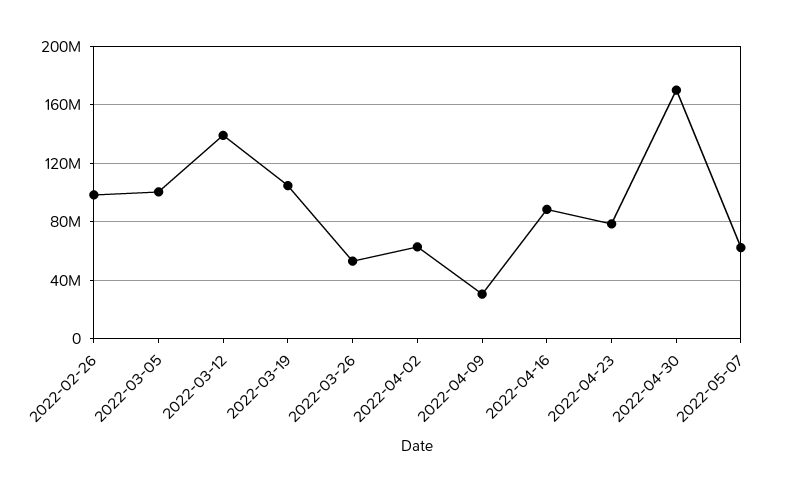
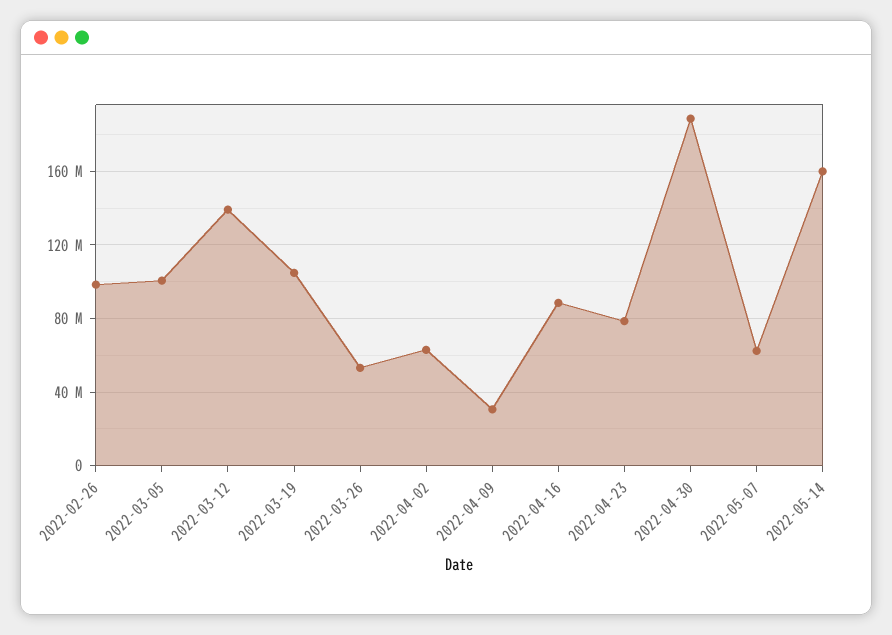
2022-04-30: 170000000 -> 190000000
2022-05-14: none -> 160000000

